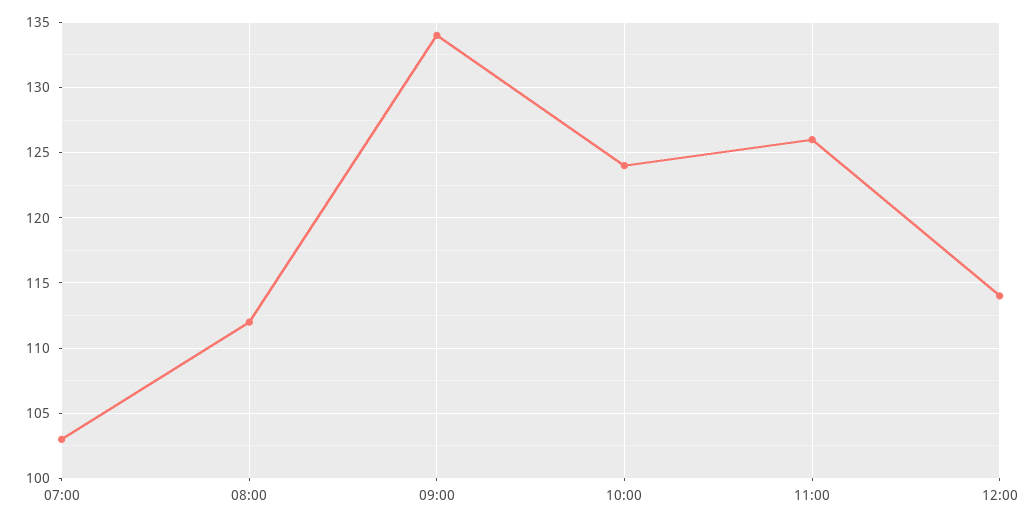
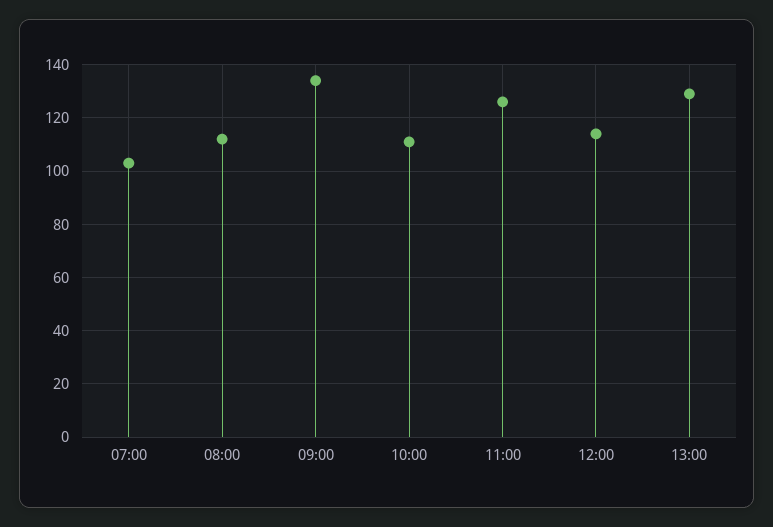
10:00: 124 -> 110
13:00: none -> 130

